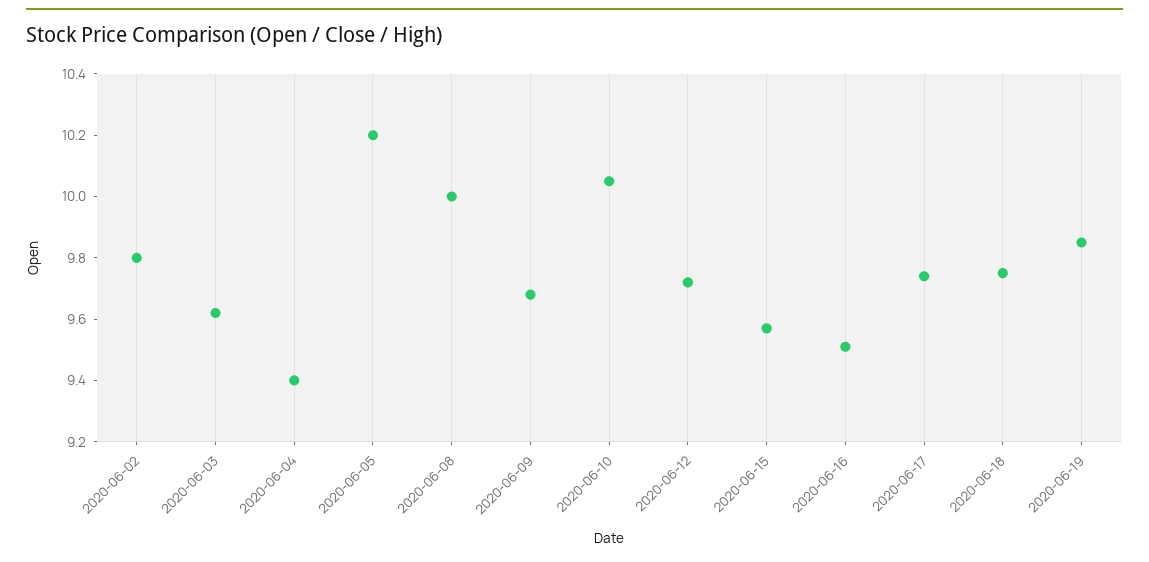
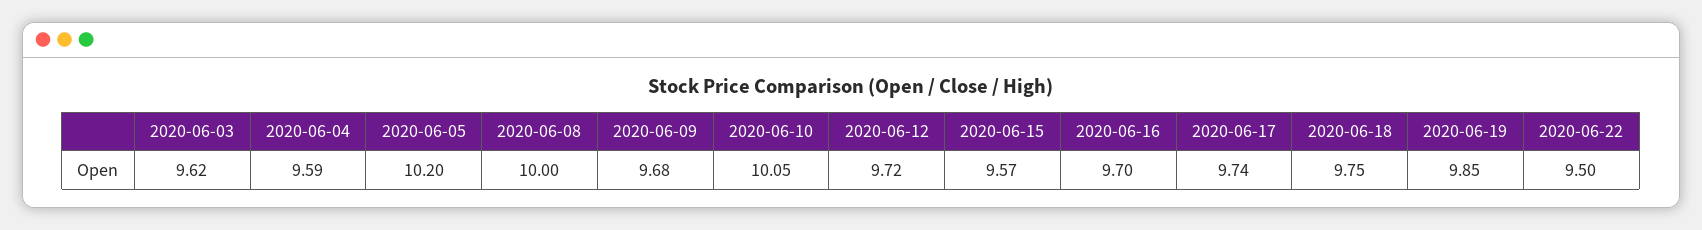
2020-06-02: 9.8 -> none
2020-06-04: 9.4 -> 9.59
2020-06-16: 9.5 -> 9.7
2020-06-22: none -> 9.5

